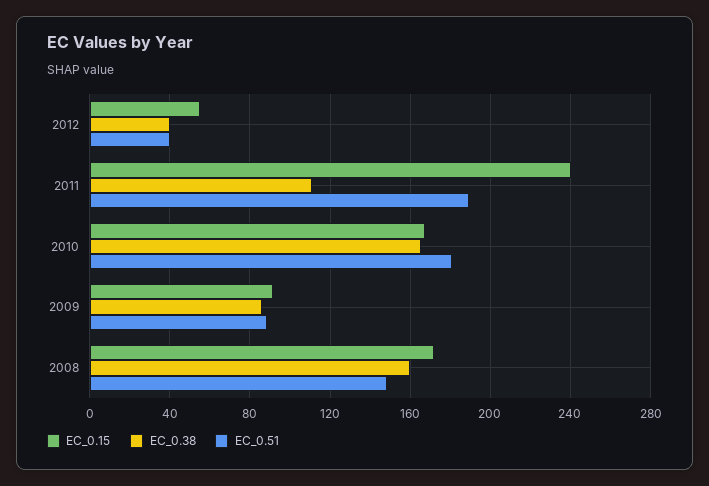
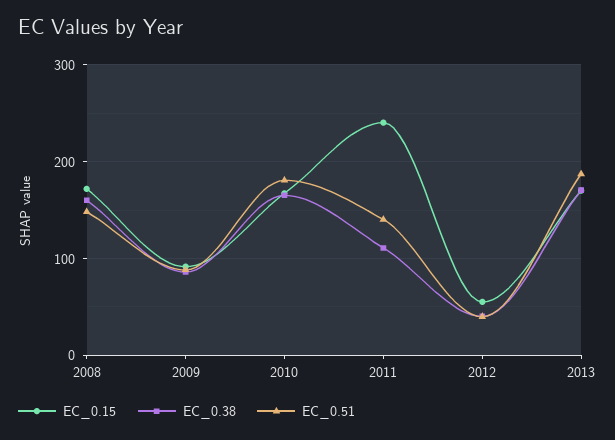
EC_0.51, 2011: 190 -> 140
EC_0.15, 2013: none -> 170
EC_0.38, 2013: none -> 170
EC_0.51, 2013: none -> 190

